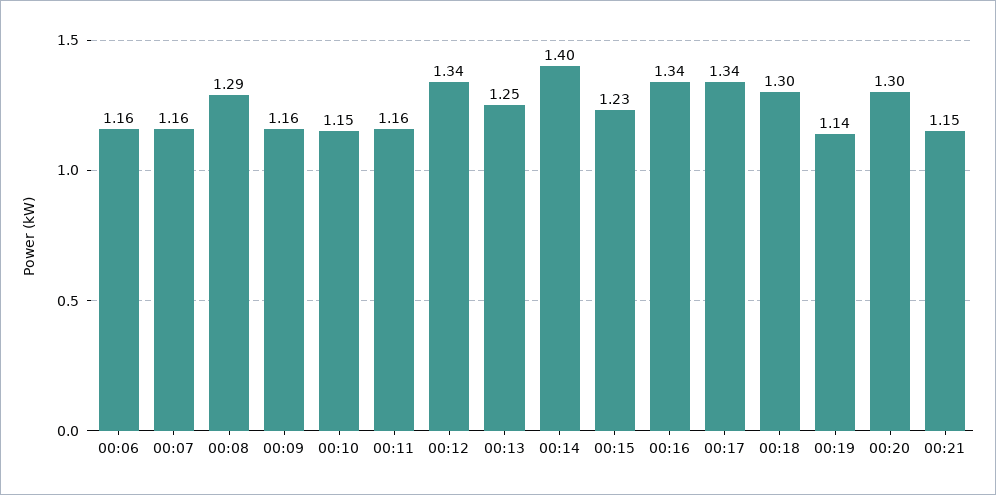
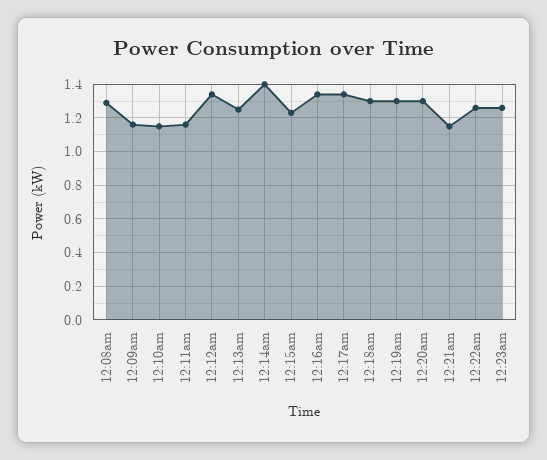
00:06: 1.16 -> none
00:07: 1.16 -> none
00:19: 1.14 -> 1.3
12:22am: none -> 1.25
12:23am: none -> 1.25

